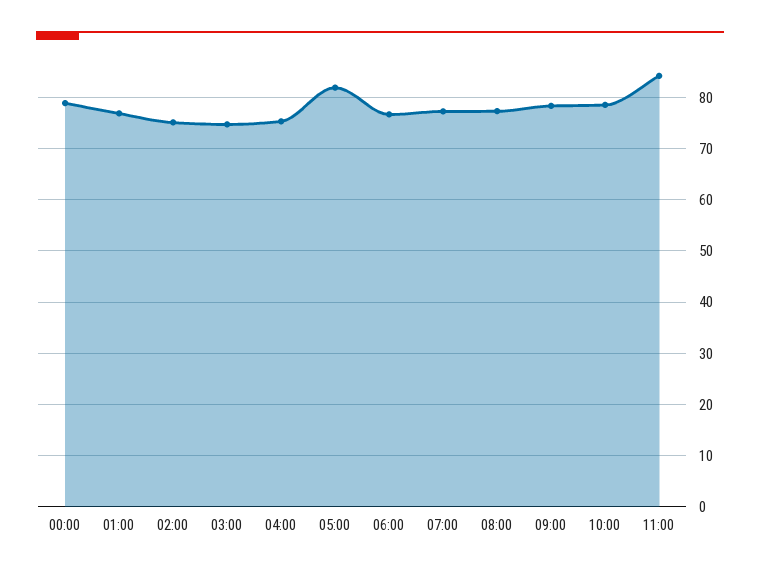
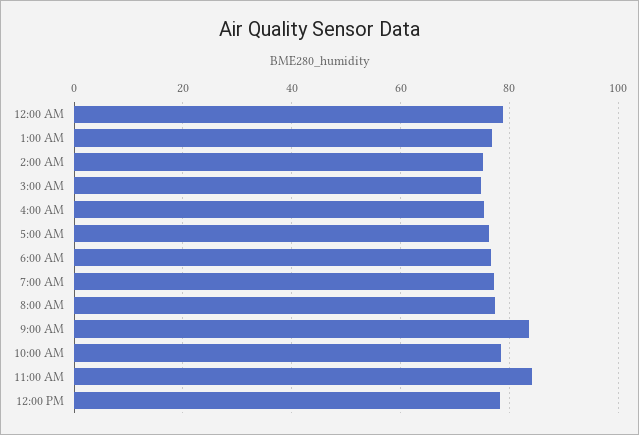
05:00: 82 -> 76
09:00: 78 -> 84
12:00 PM: none -> 78

